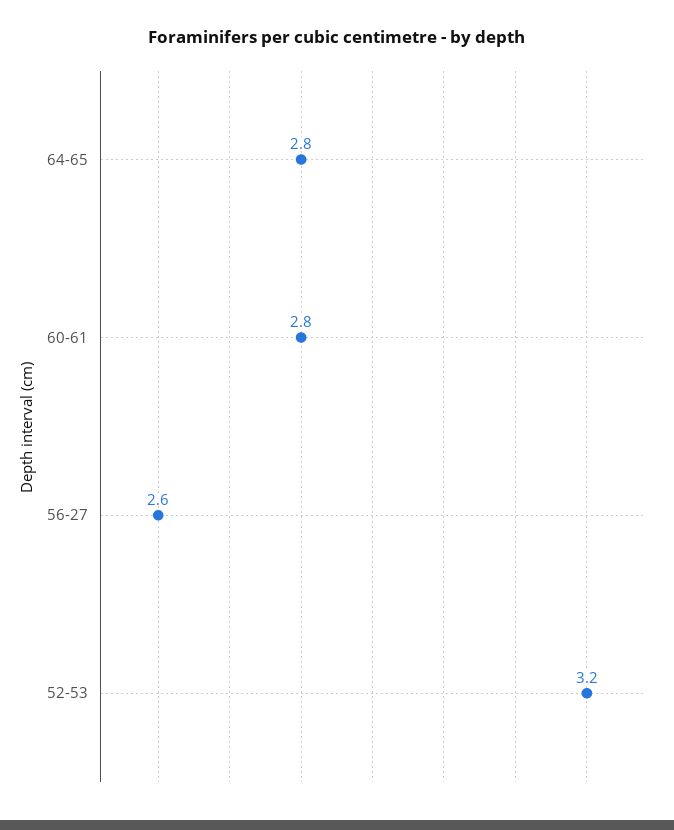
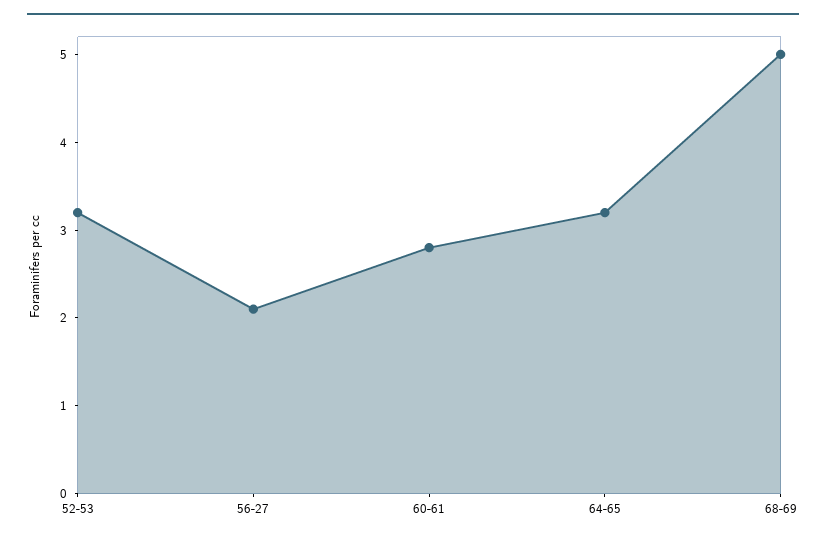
64-65: 2.8 -> 3.2
56-27: 2.6 -> 2.1
68-69: none -> 5

